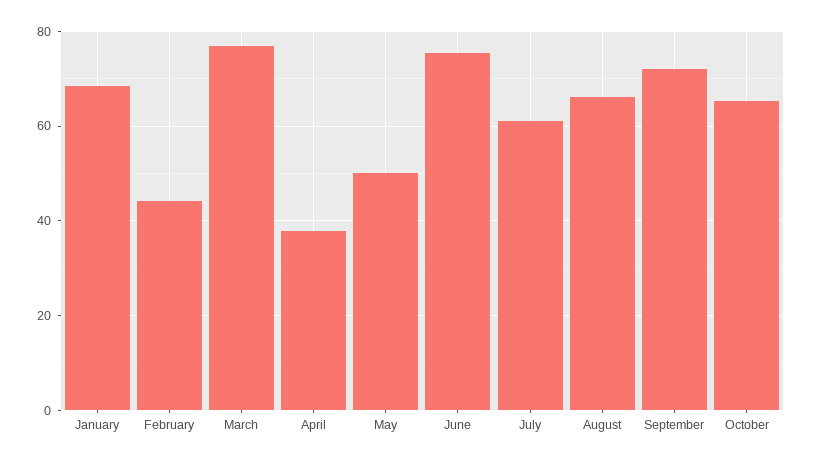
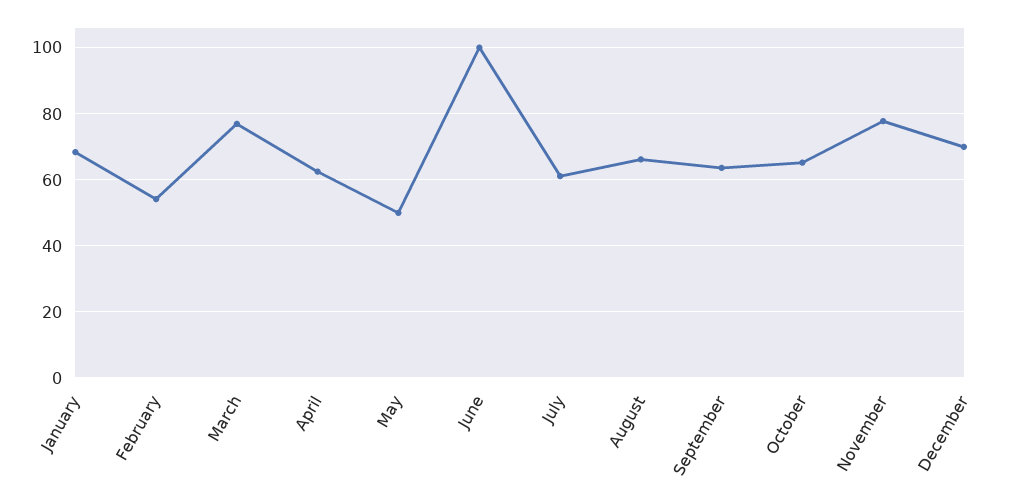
February: 44 -> 54
April: 38 -> 62
June: 76 -> 100
September: 72 -> 64
November: none -> 78
December: none -> 70

